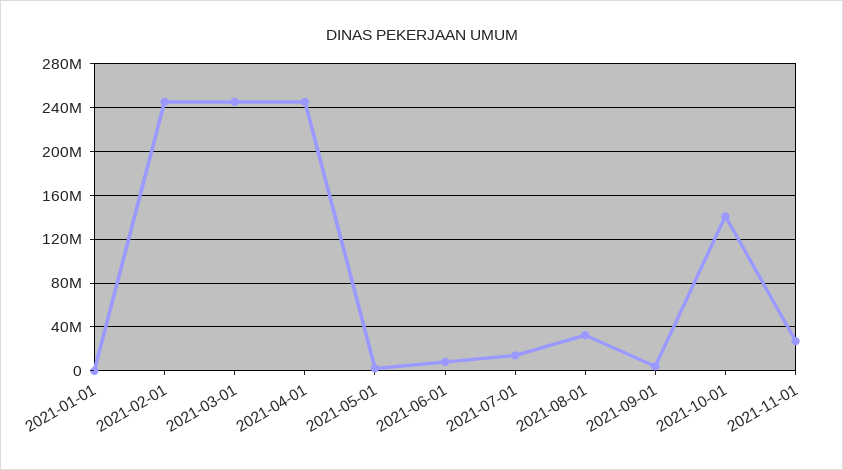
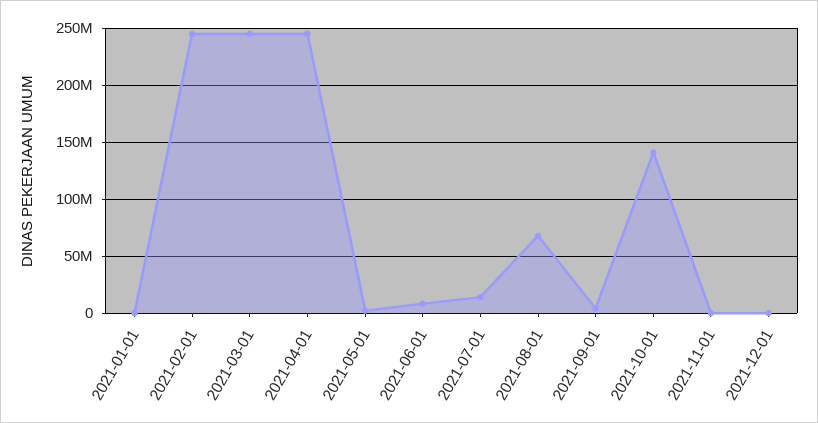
2021-08-01: 30000000 -> 70000000
2021-11-01: 30000000 -> 0
2021-12-01: none -> 0

